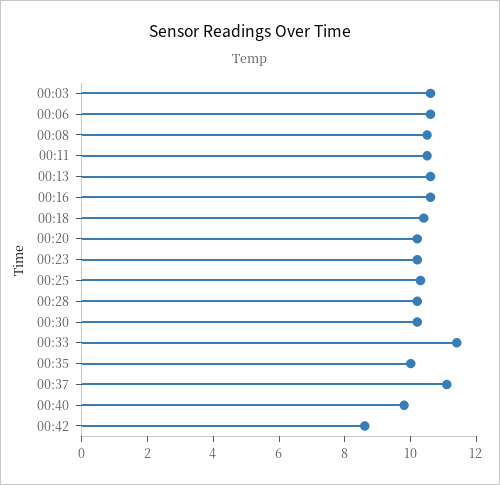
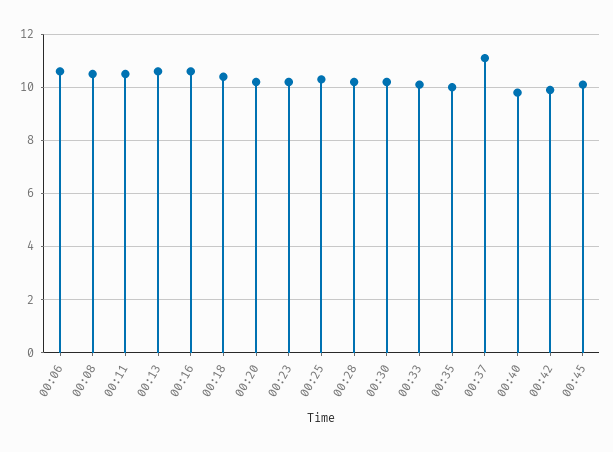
00:03: 10.5 -> none
00:33: 11.5 -> 10
00:42: 8.5 -> 10
00:45: none -> 10

